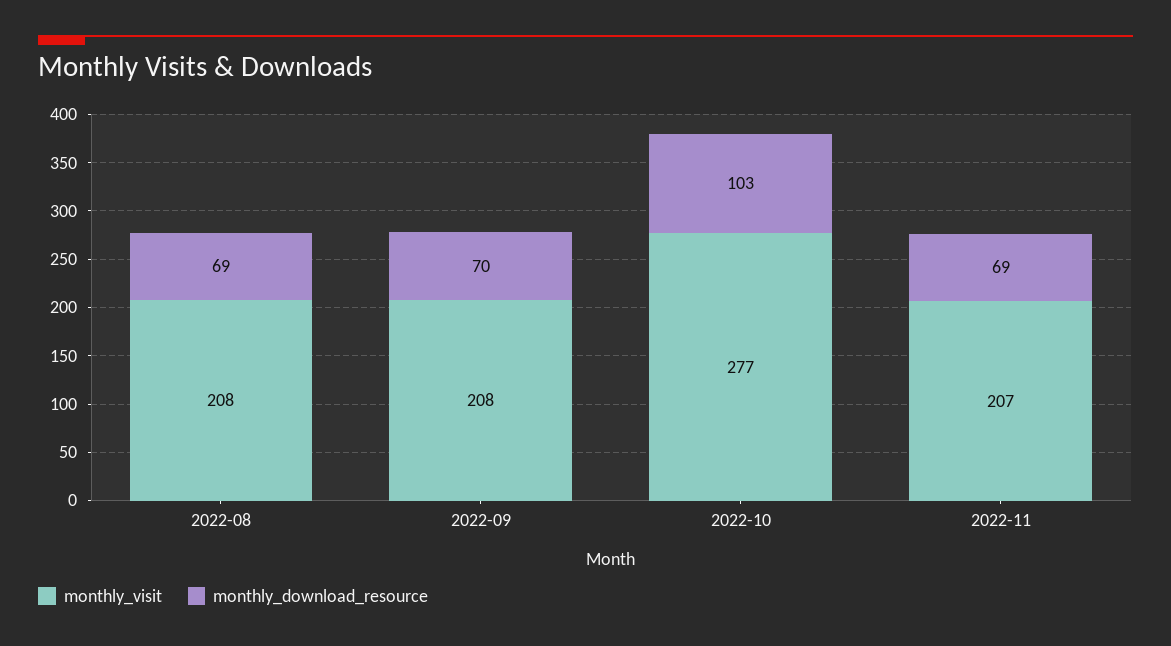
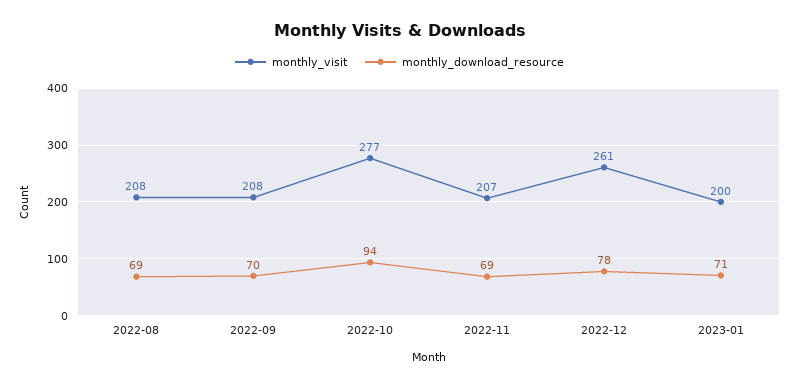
monthly_download_resource, 2022-10: 103 -> 94
monthly_visit, 2022-12: none -> 261
monthly_download_resource, 2022-12: none -> 78
monthly_visit, 2023-01: none -> 200
monthly_download_resource, 2023-01: none -> 71

